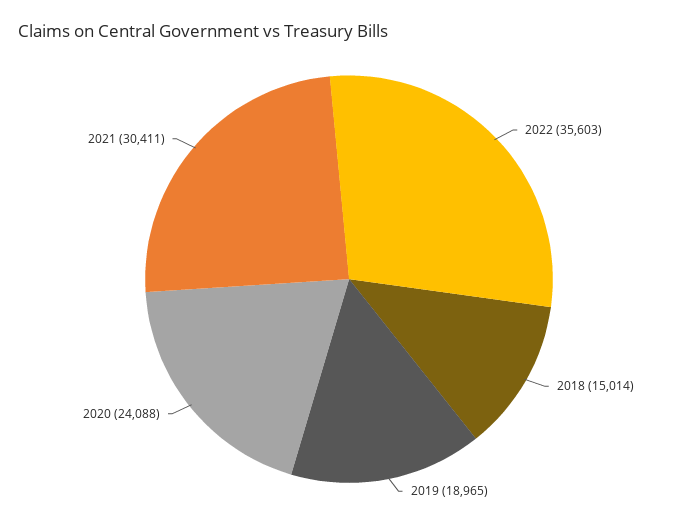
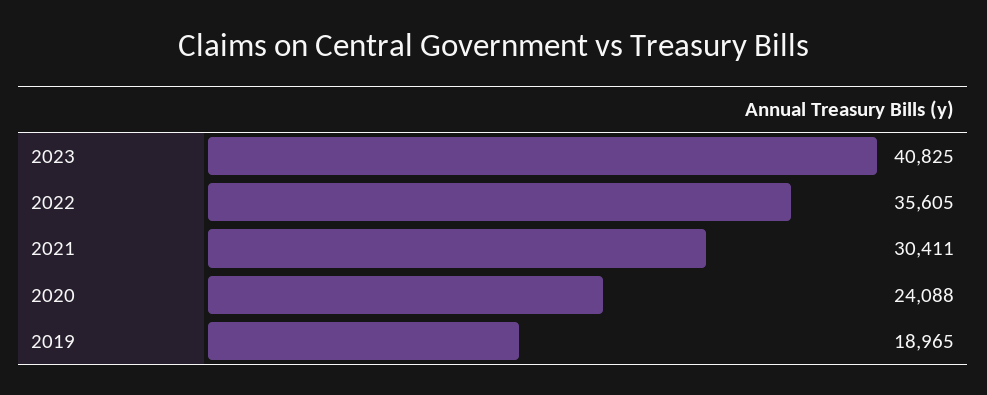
2022: 35603 -> 35605
2018: 15014 -> none
2023: none -> 40825

